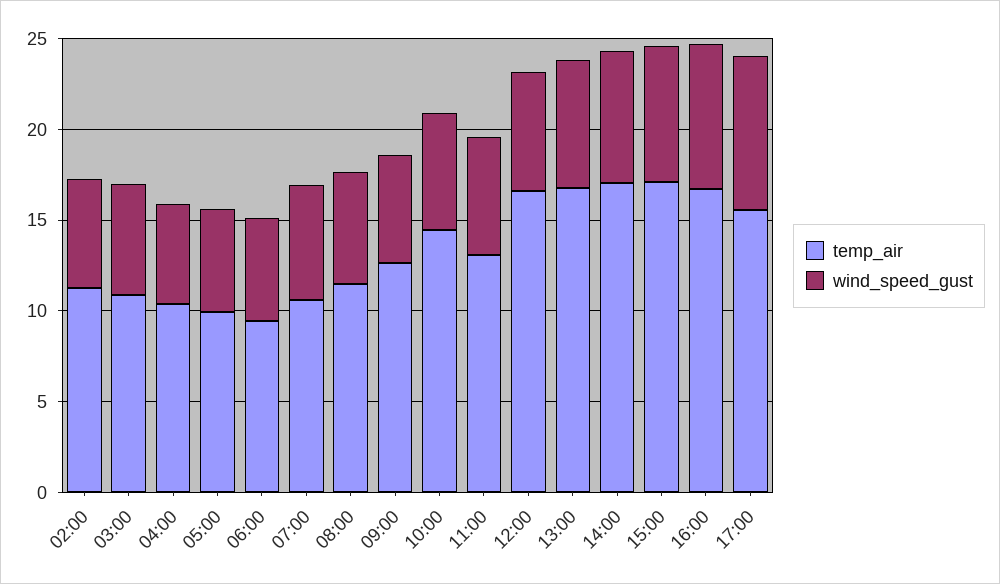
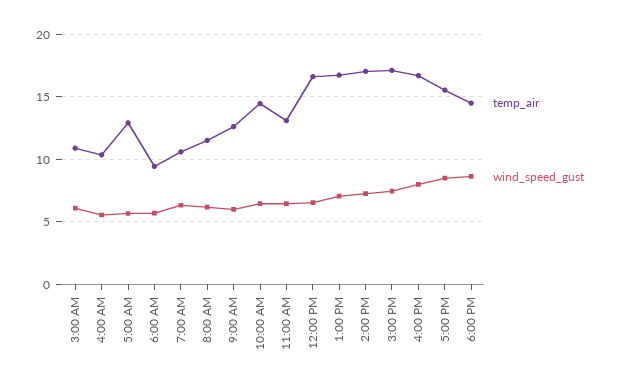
temp_air, 02:00: 11 -> none
wind_speed_gust, 02:00: 6 -> none
temp_air, 05:00: 10 -> 13
temp_air, 6:00 PM: none -> 14.5
wind_speed_gust, 6:00 PM: none -> 8.5

